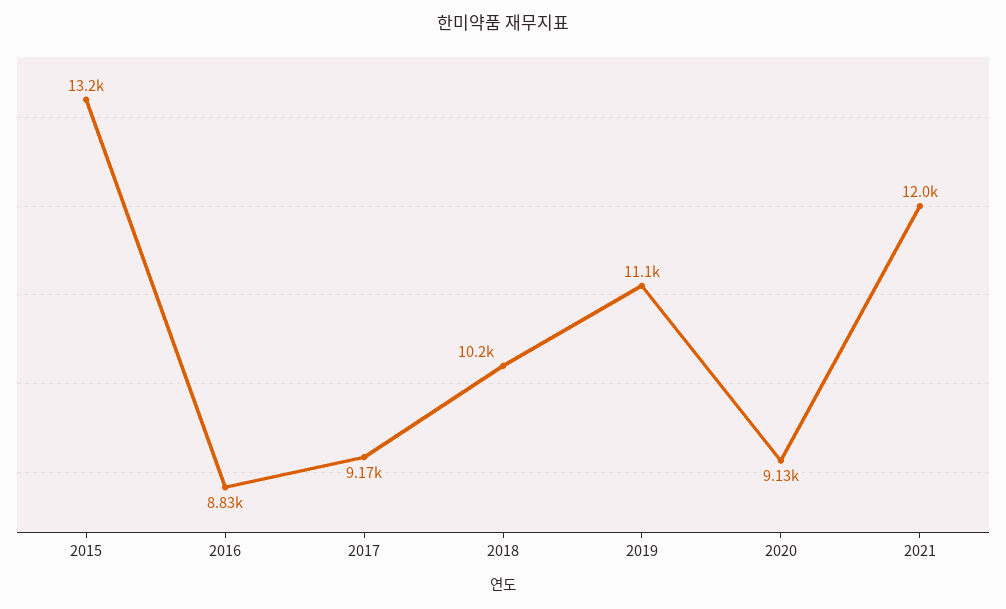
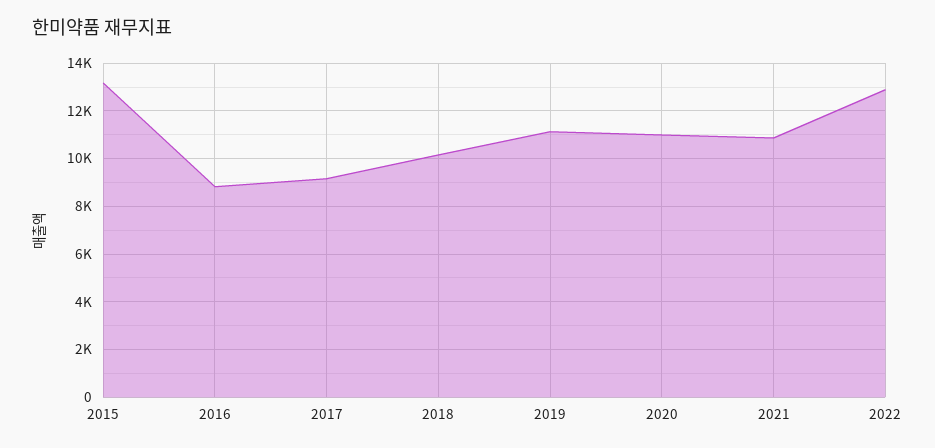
2020: 9130 -> 11000
2021: 12000 -> 11000
2022: none -> 13000

